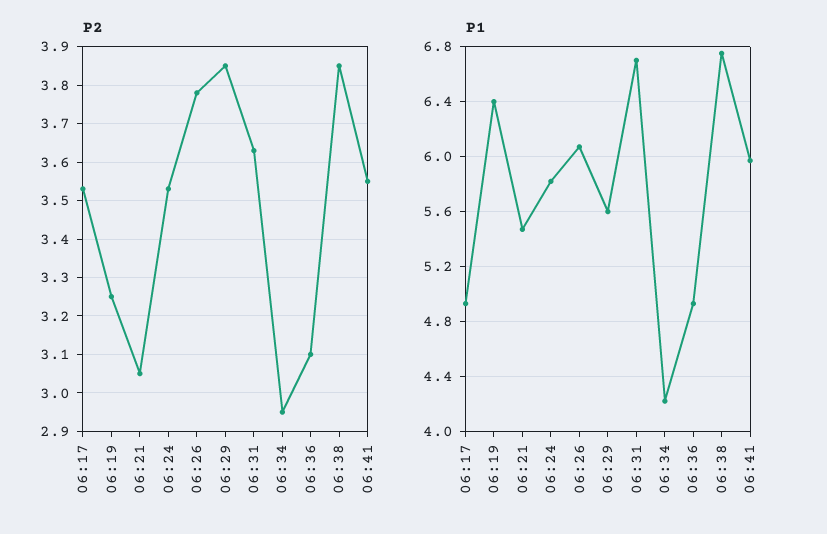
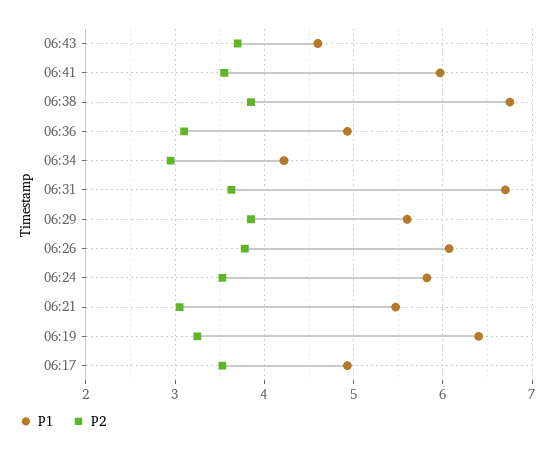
P1, 06:43: none -> 4.6
P2, 06:43: none -> 3.7

